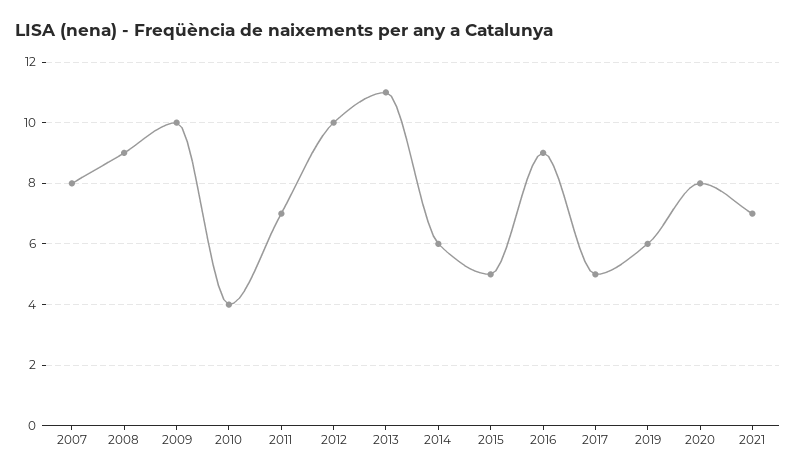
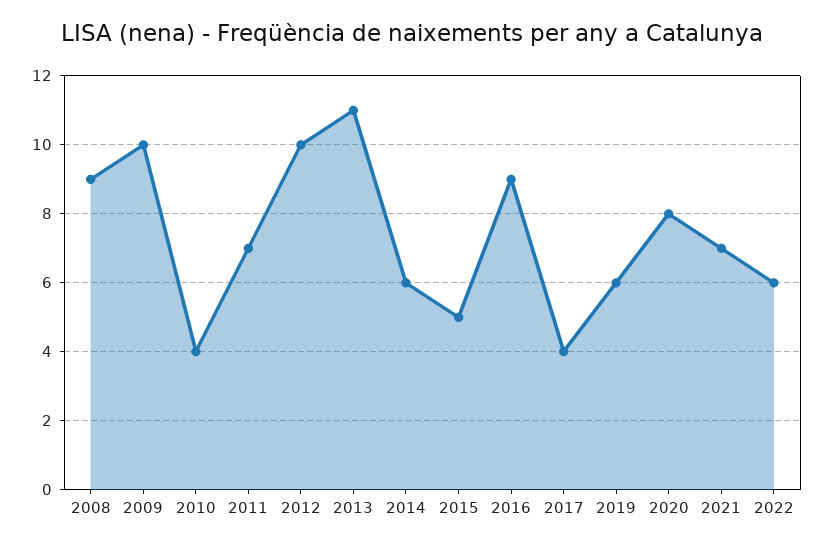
2007: 8 -> none
2017: 5 -> 4
2022: none -> 6

